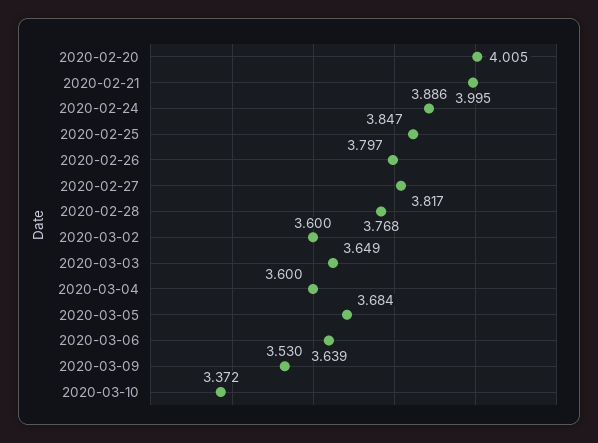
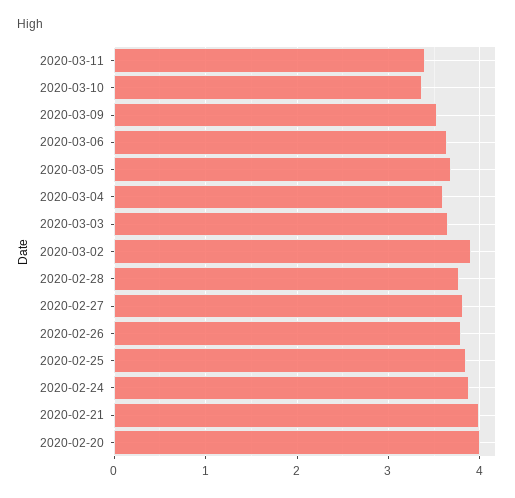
2020-03-02: 3.6 -> 3.9
2020-03-11: none -> 3.4

